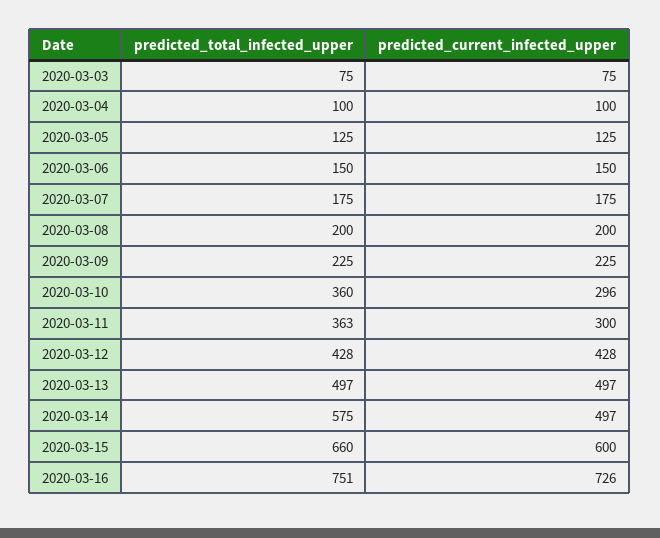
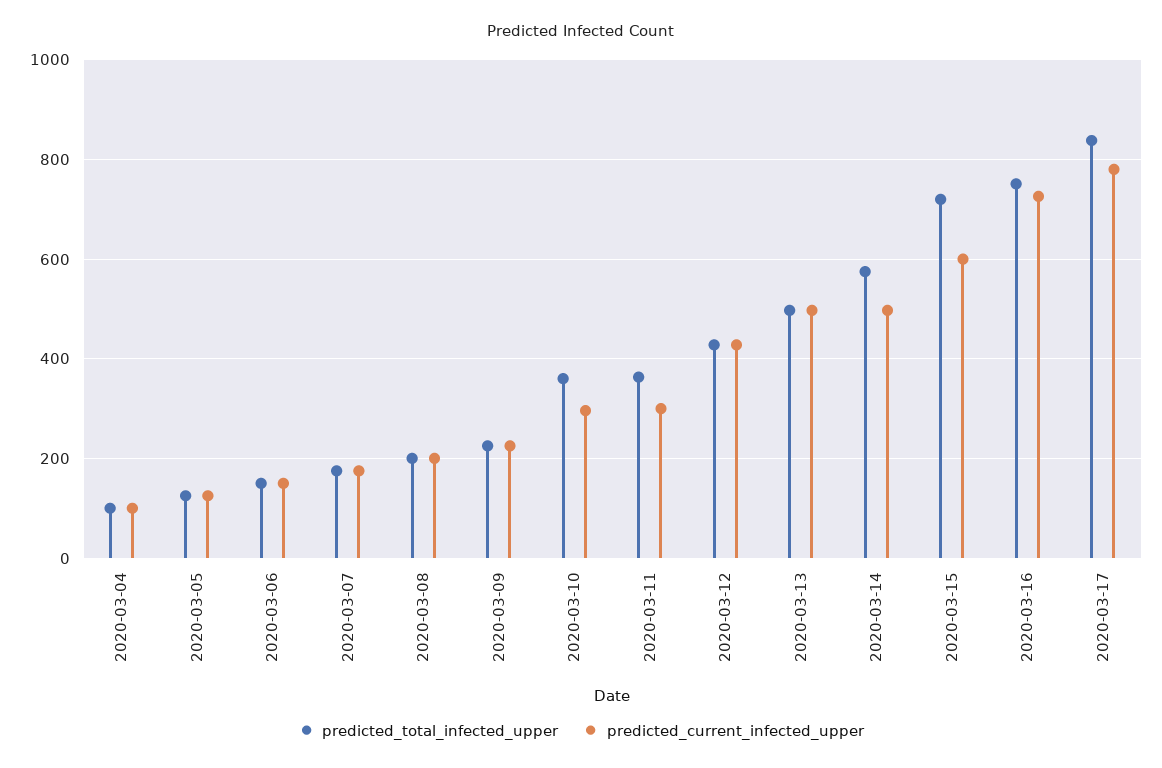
predicted_total_infected_upper, 2020-03-03: 75 -> none
predicted_current_infected_upper, 2020-03-03: 75 -> none
predicted_total_infected_upper, 2020-03-15: 660 -> 720
predicted_total_infected_upper, 2020-03-17: none -> 840
predicted_current_infected_upper, 2020-03-17: none -> 780

